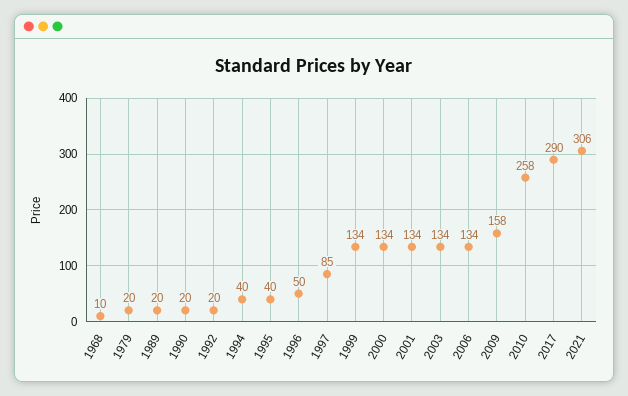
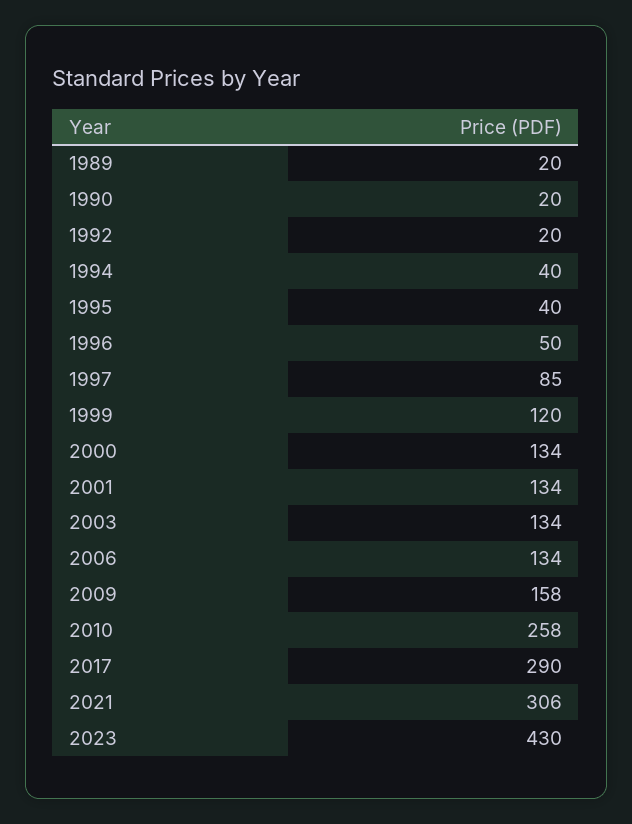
1968: 10 -> none
1979: 20 -> none
1999: 134 -> 120
2023: none -> 430

